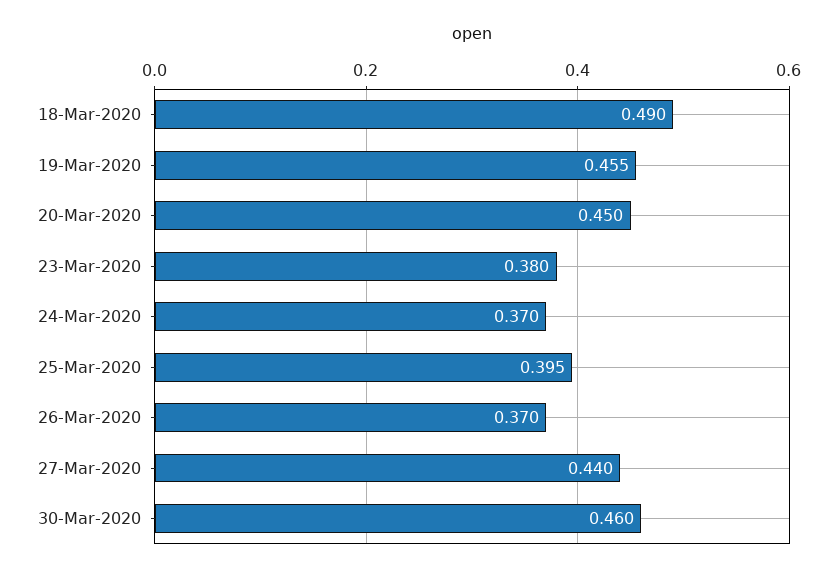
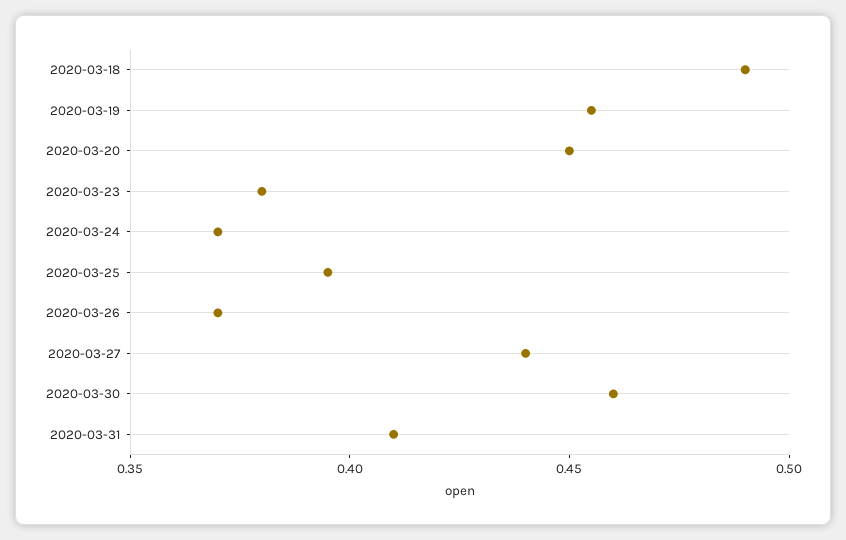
2020-03-31: none -> 0.41

